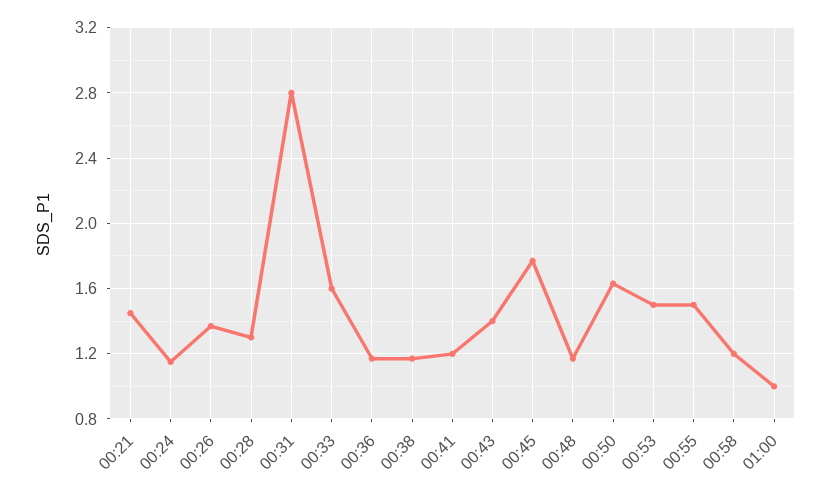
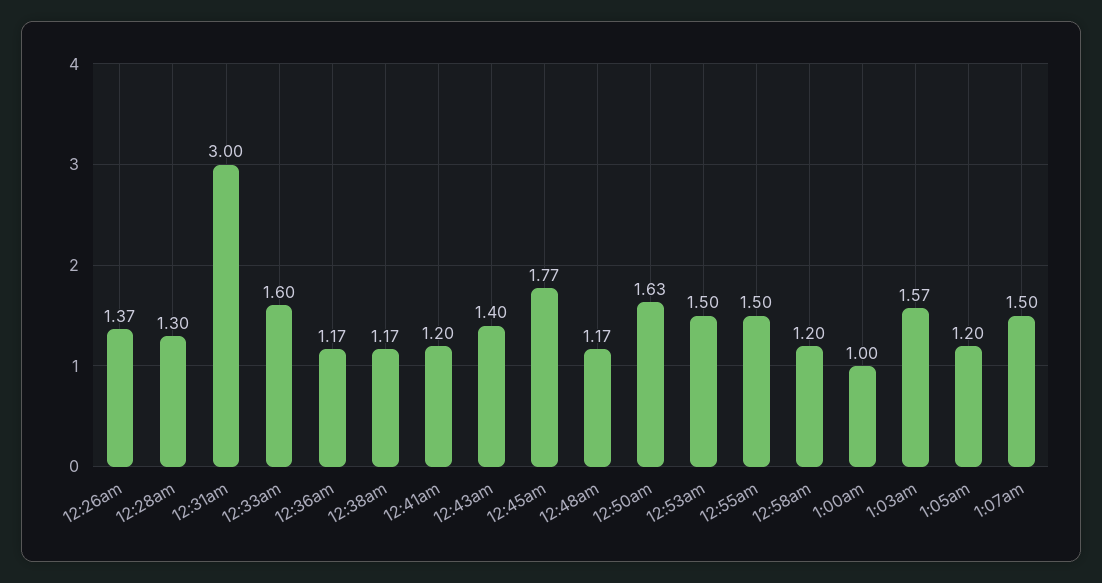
00:21: 1.45 -> none
00:24: 1.15 -> none
00:31: 2.8 -> 3
1:03am: none -> 1.57
1:05am: none -> 1.2
1:07am: none -> 1.5

